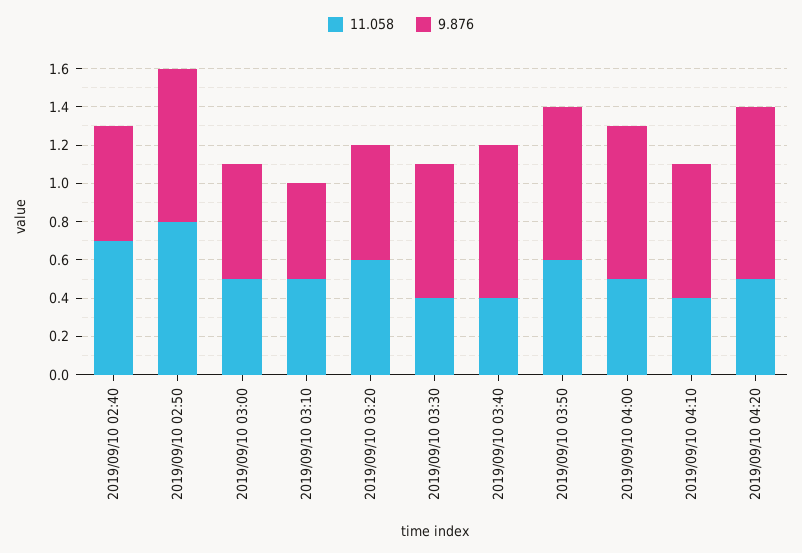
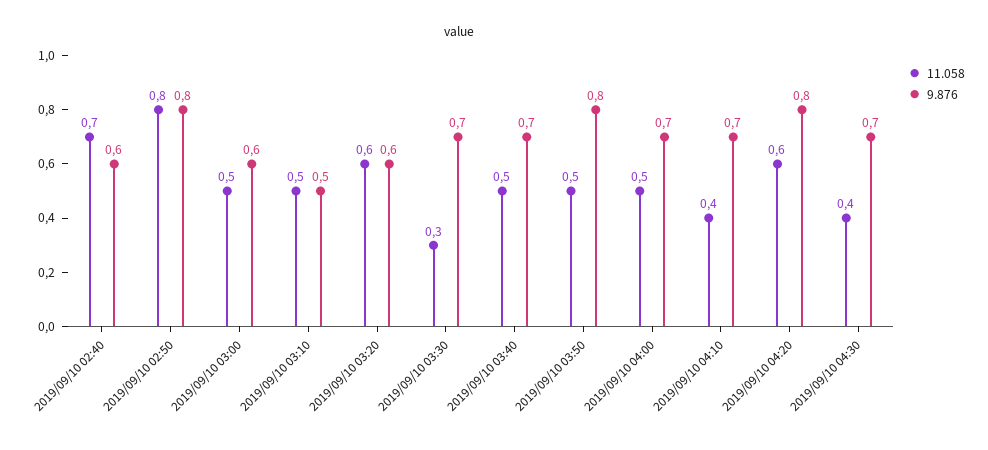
11.058, 2019/09/10 03:30: 0.4 -> 0.3
11.058, 2019/09/10 03:40: 0.4 -> 0.5
9.876, 2019/09/10 03:40: 0.8 -> 0.7
11.058, 2019/09/10 03:50: 0.6 -> 0.5
9.876, 2019/09/10 04:00: 0.8 -> 0.7
11.058, 2019/09/10 04:20: 0.5 -> 0.6
9.876, 2019/09/10 04:20: 0.9 -> 0.8
11.058, 2019/09/10 04:30: none -> 0.4
9.876, 2019/09/10 04:30: none -> 0.7

